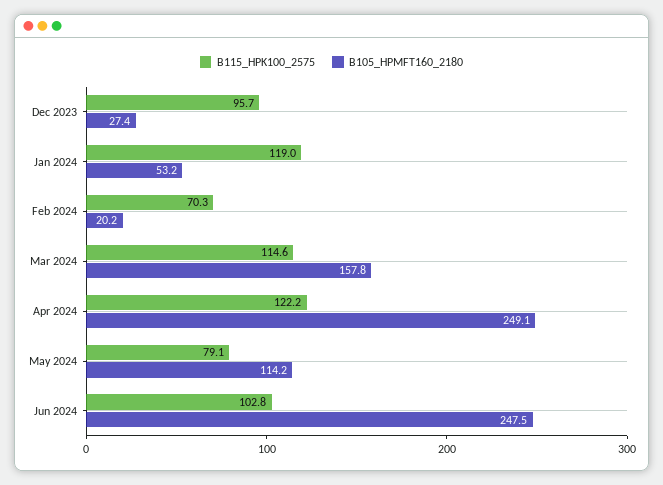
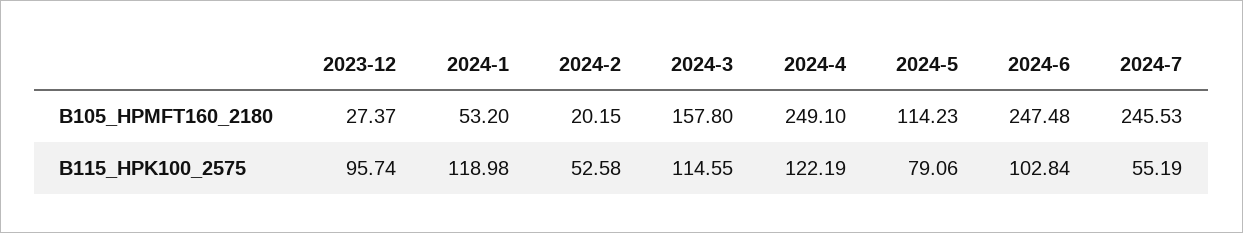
B115_HPK100_2575, Feb 2024: 70.3 -> 52.58
B105_HPMFT160_2180, 2024-7: none -> 245.53
B115_HPK100_2575, 2024-7: none -> 55.19

